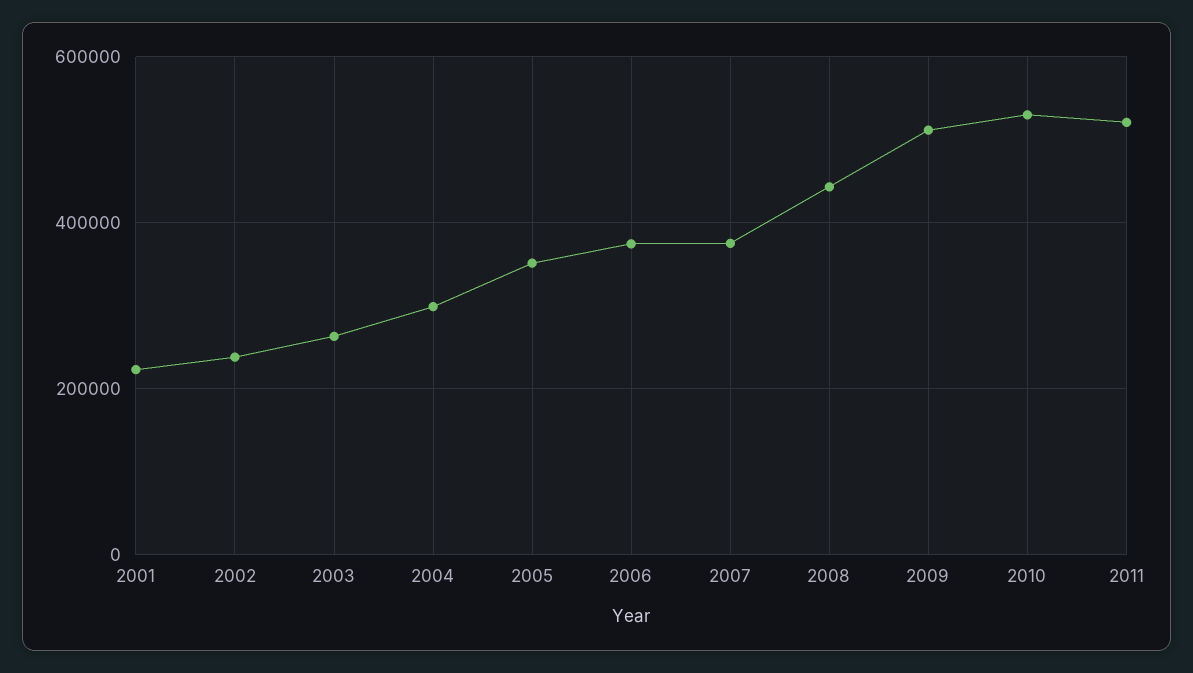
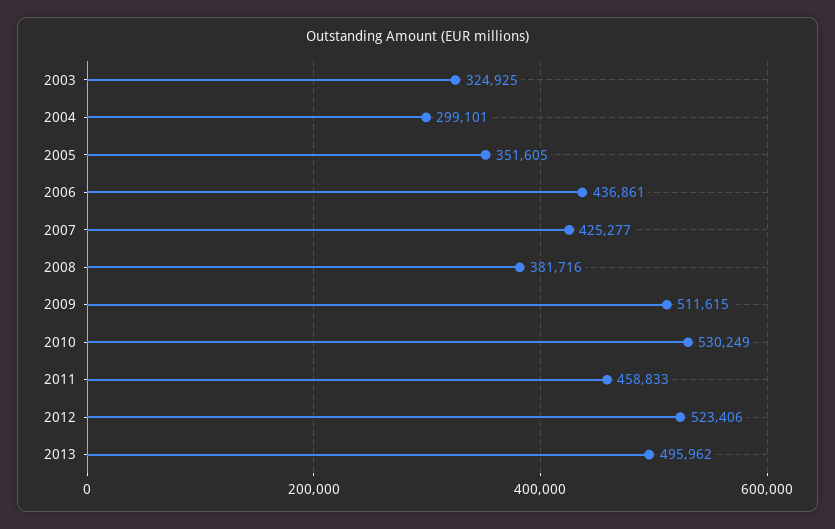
2001: 220000 -> none
2002: 240000 -> none
2003: 260000 -> 324925
2006: 380000 -> 436861
2007: 380000 -> 425277
2008: 440000 -> 381716
2011: 520000 -> 458833
2012: none -> 523406
2013: none -> 495962

